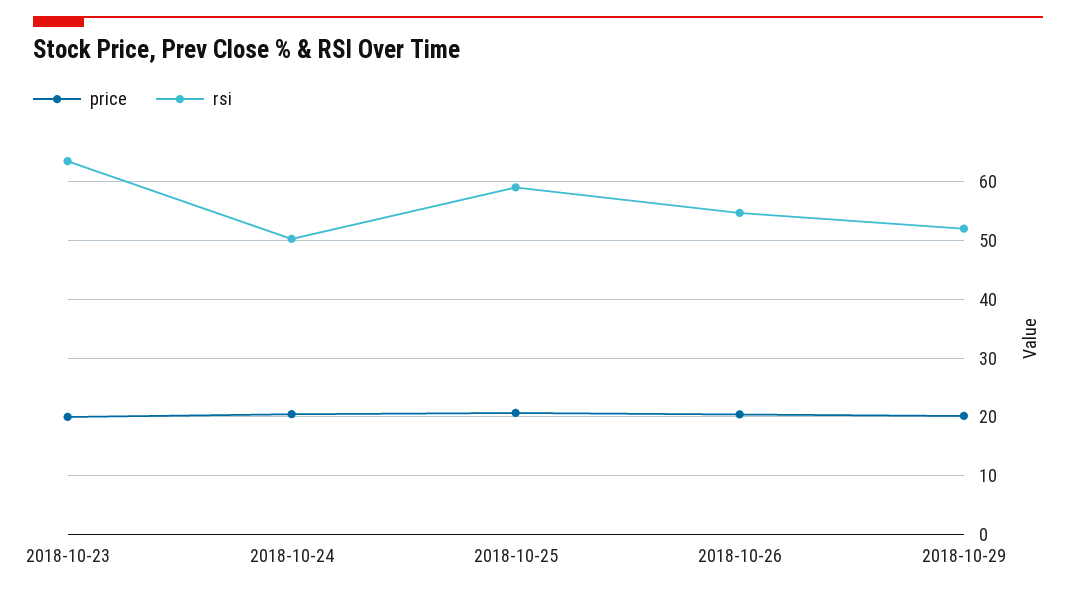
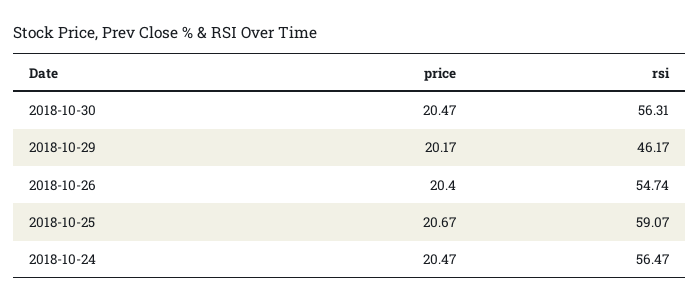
price, 2018-10-23: 20 -> none
rsi, 2018-10-23: 64 -> none
rsi, 2018-10-24: 50 -> 56.47
rsi, 2018-10-29: 52 -> 46.17
price, 2018-10-30: none -> 20.47
rsi, 2018-10-30: none -> 56.31

